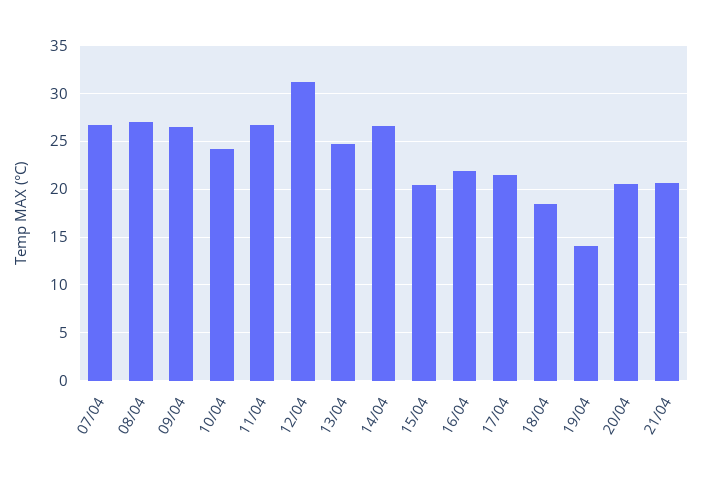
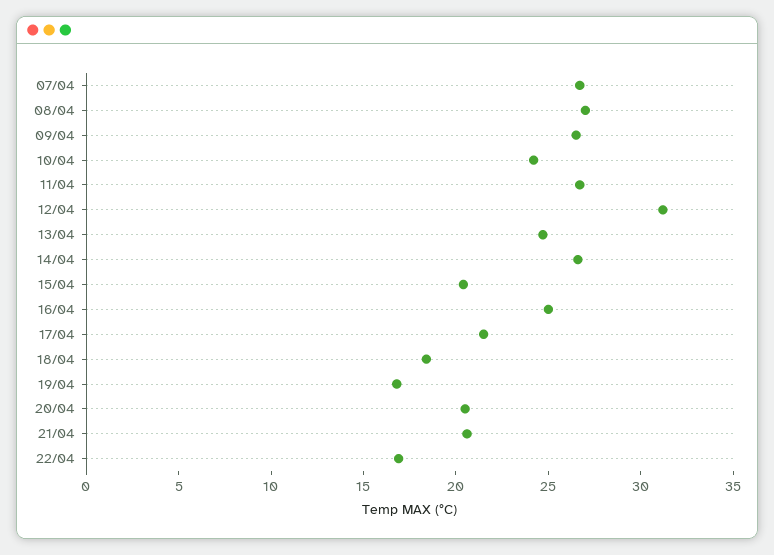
16/04: 22 -> 25
19/04: 14 -> 17
22/04: none -> 17

